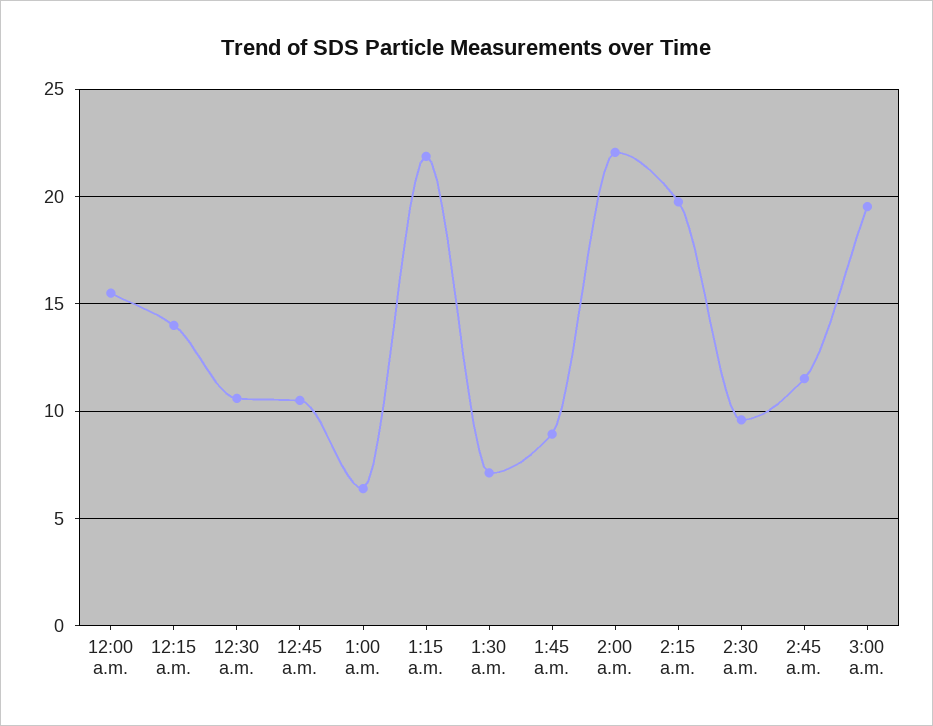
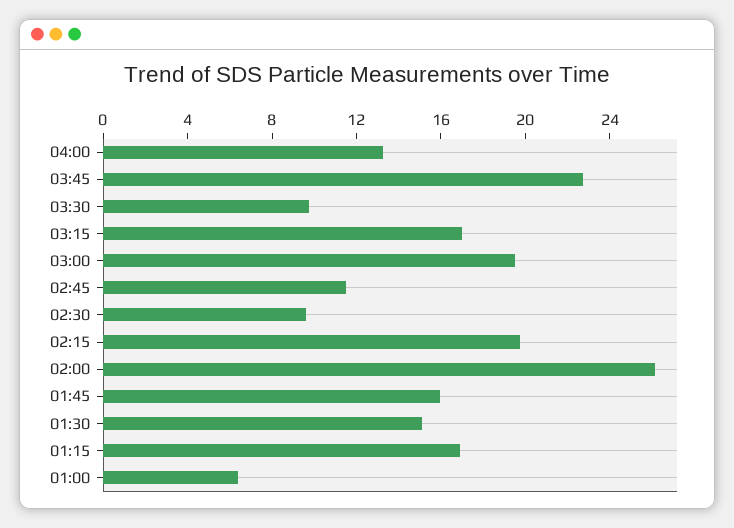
12:00 a.m.: 15.5 -> none
12:15 a.m.: 14 -> none
12:30 a.m.: 10.5 -> none
12:45 a.m.: 10.5 -> none
1:15 a.m.: 22 -> 17
1:30 a.m.: 7 -> 15
1:45 a.m.: 9 -> 16
2:00 a.m.: 22 -> 26
04:00: none -> 13
03:45: none -> 23
03:30: none -> 10
03:15: none -> 17

